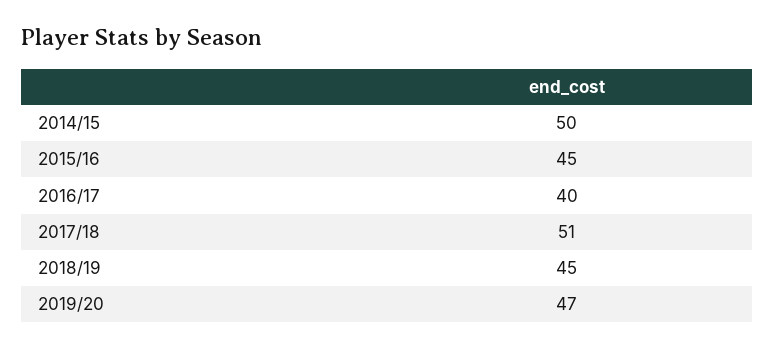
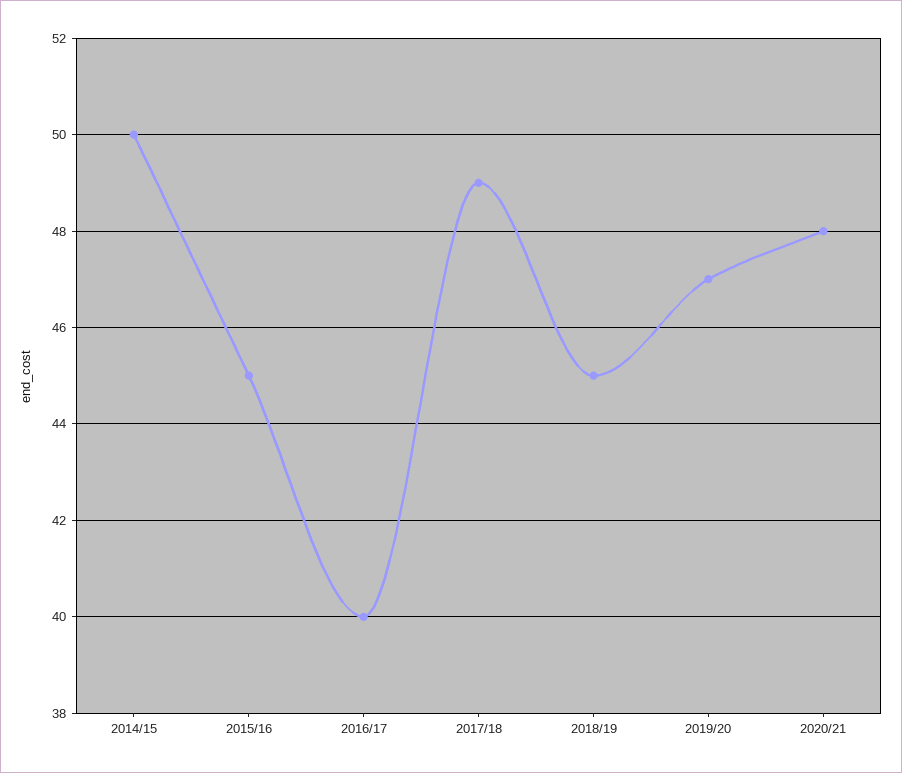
2017/18: 51 -> 49
2020/21: none -> 48

